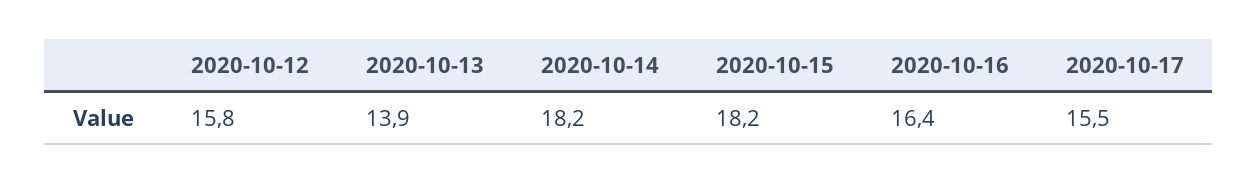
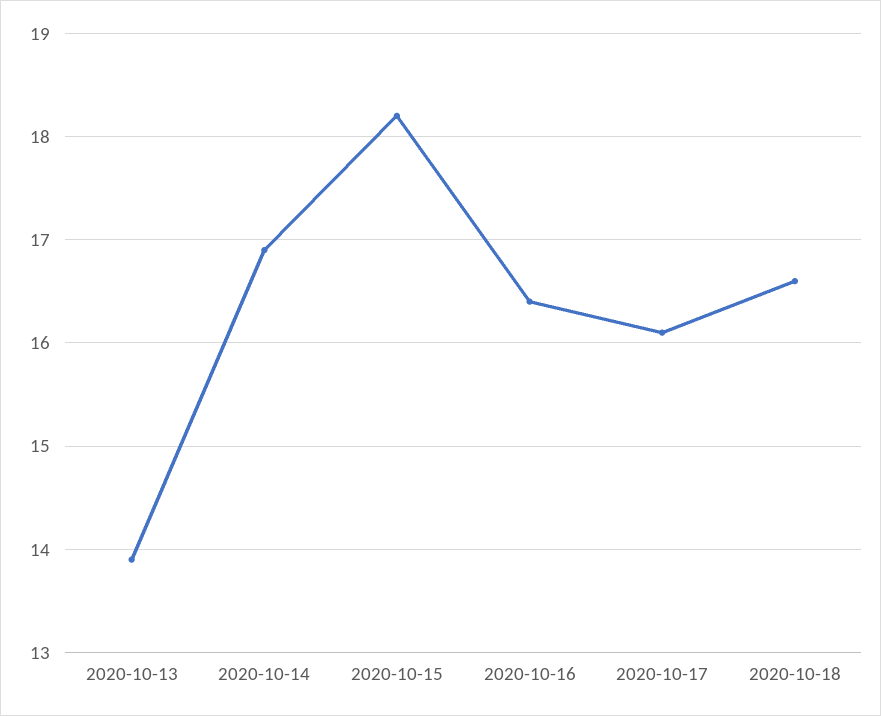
2020-10-12: 15.8 -> none
2020-10-14: 18.2 -> 16.9
2020-10-17: 15.5 -> 16.1
2020-10-18: none -> 16.6

